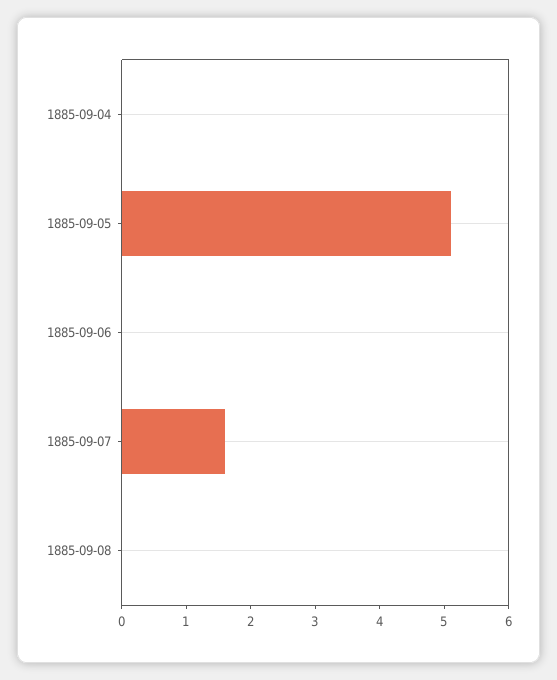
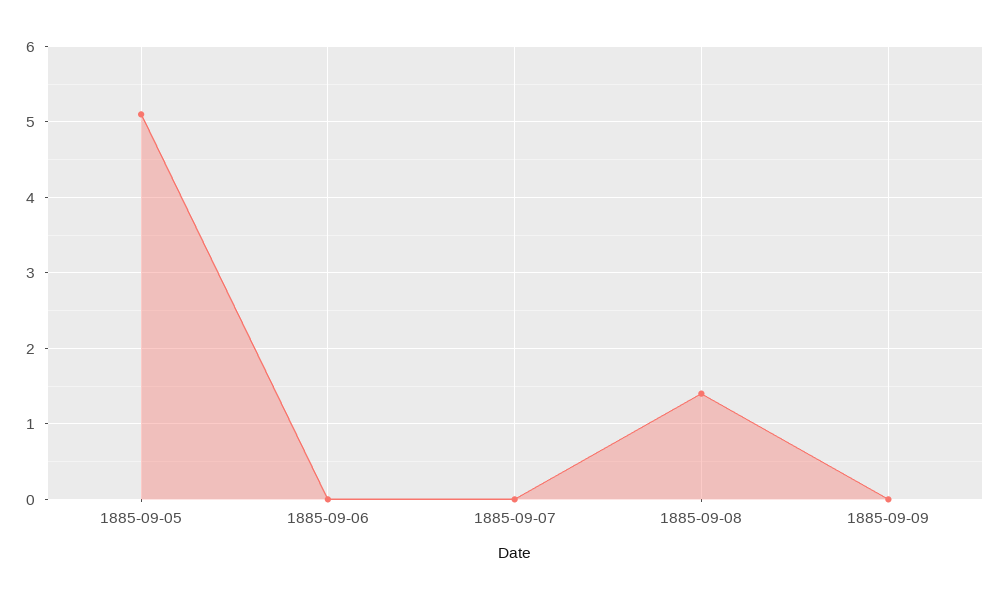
1885-09-04: 0 -> none
1885-09-07: 1.5 -> 0
1885-09-08: 0 -> 1.4
1885-09-09: none -> 0

